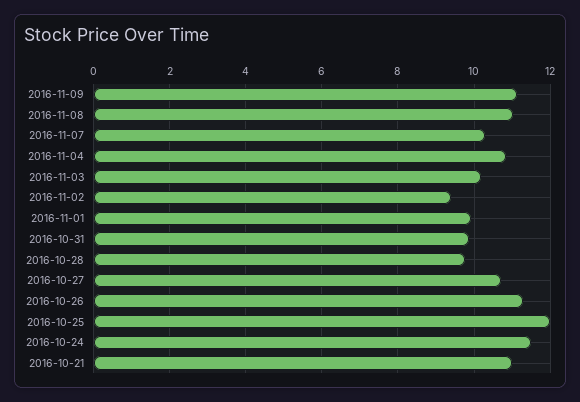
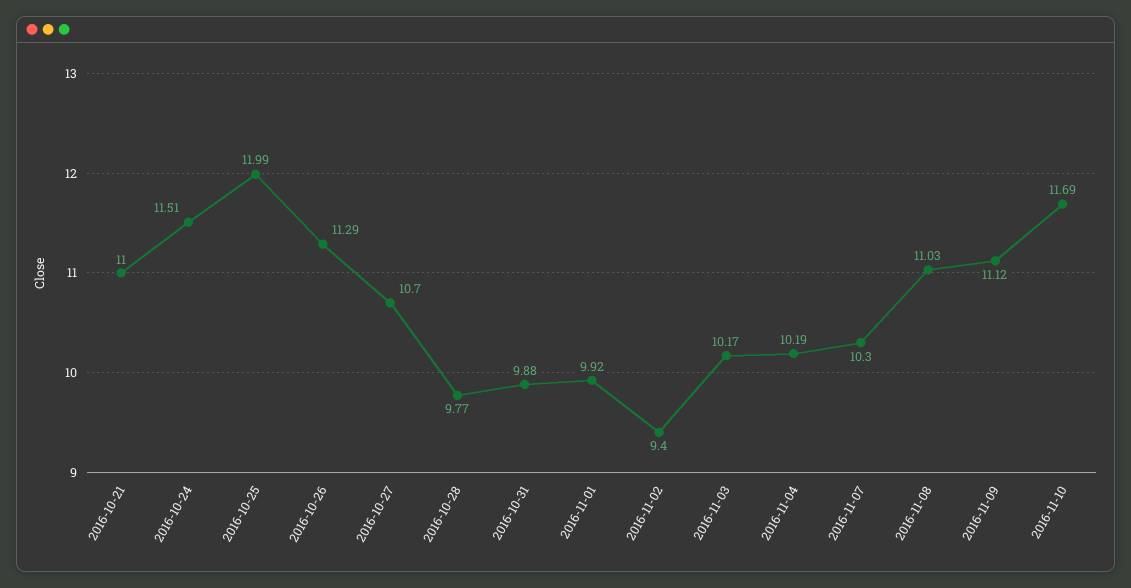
2016-11-04: 10.8 -> 10.19
2016-11-10: none -> 11.69

